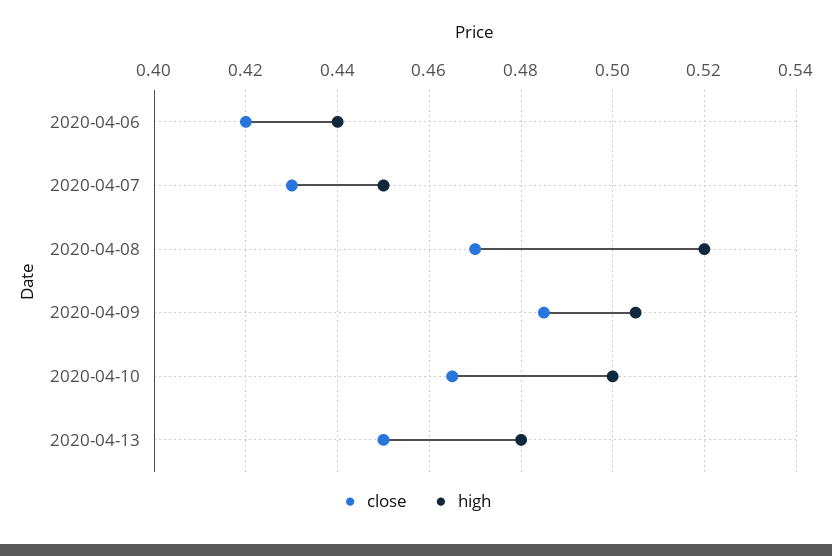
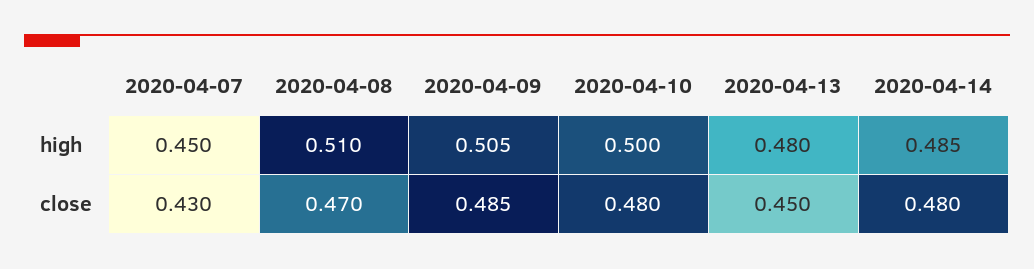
close, 2020-04-06: 0.42 -> none
high, 2020-04-06: 0.44 -> none
high, 2020-04-08: 0.52 -> 0.51
close, 2020-04-10: 0.465 -> 0.48
high, 2020-04-14: none -> 0.485
close, 2020-04-14: none -> 0.48

